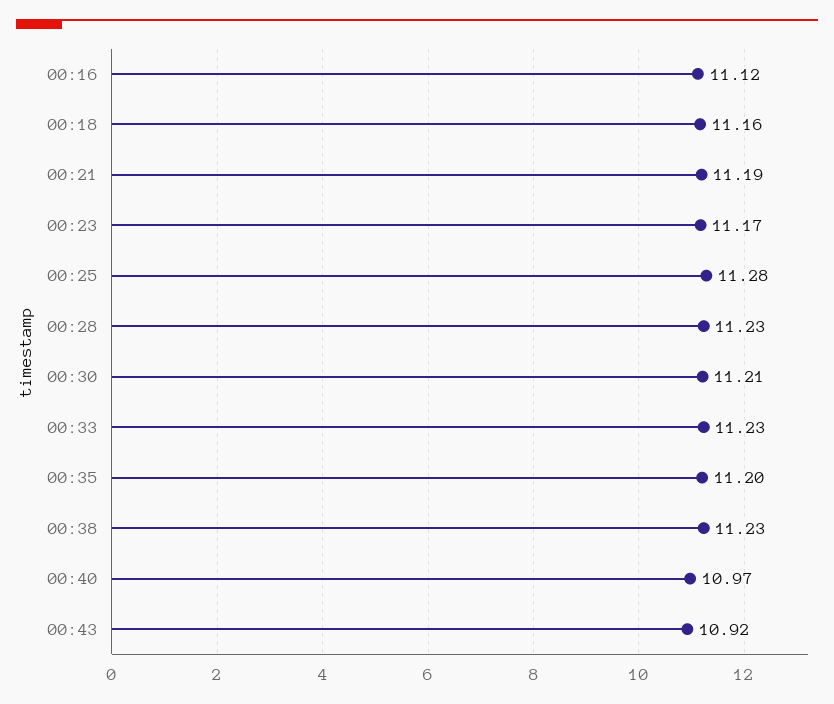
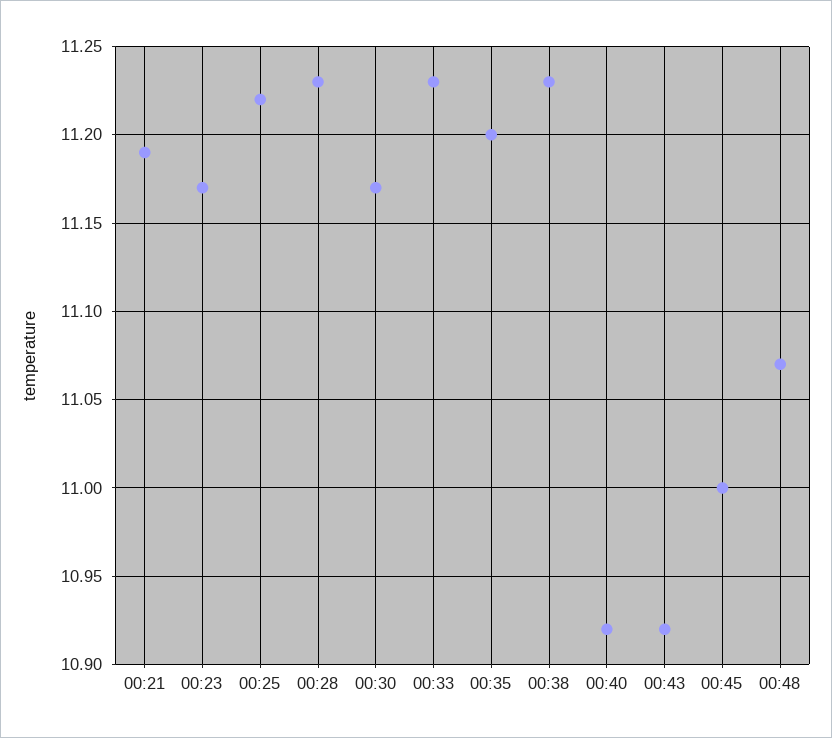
00:16: 11.12 -> none
00:18: 11.16 -> none
00:25: 11.28 -> 11.22
00:30: 11.21 -> 11.17
00:40: 10.97 -> 10.92
00:45: none -> 11
00:48: none -> 11.07

